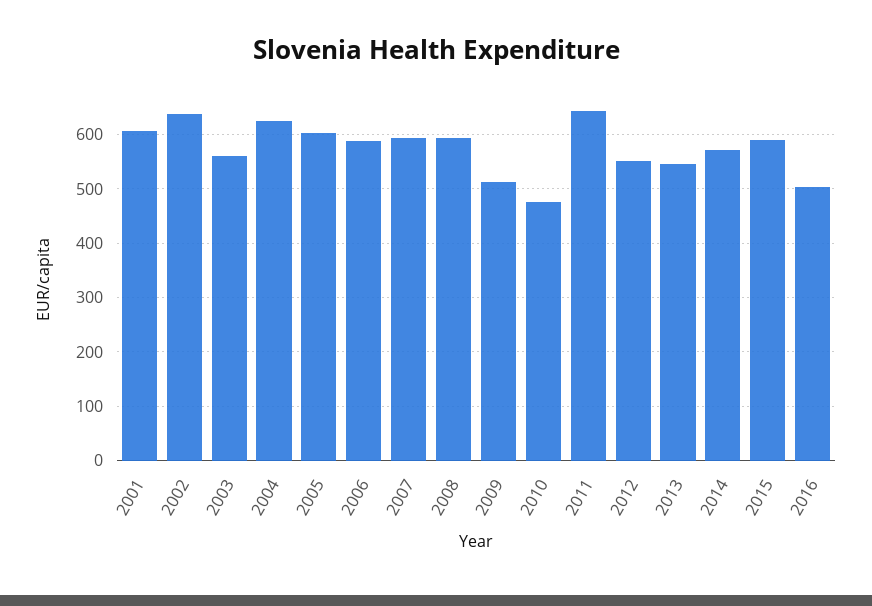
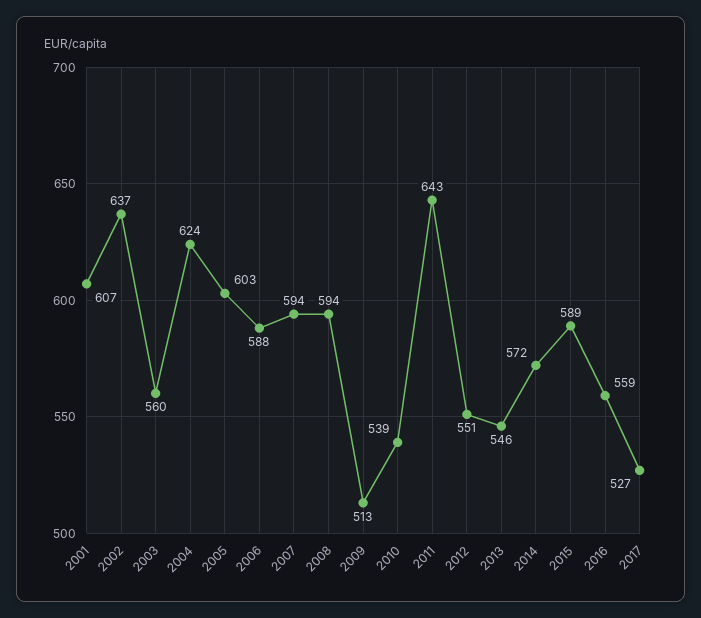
2010: 480 -> 539
2016: 500 -> 559
2017: none -> 527

